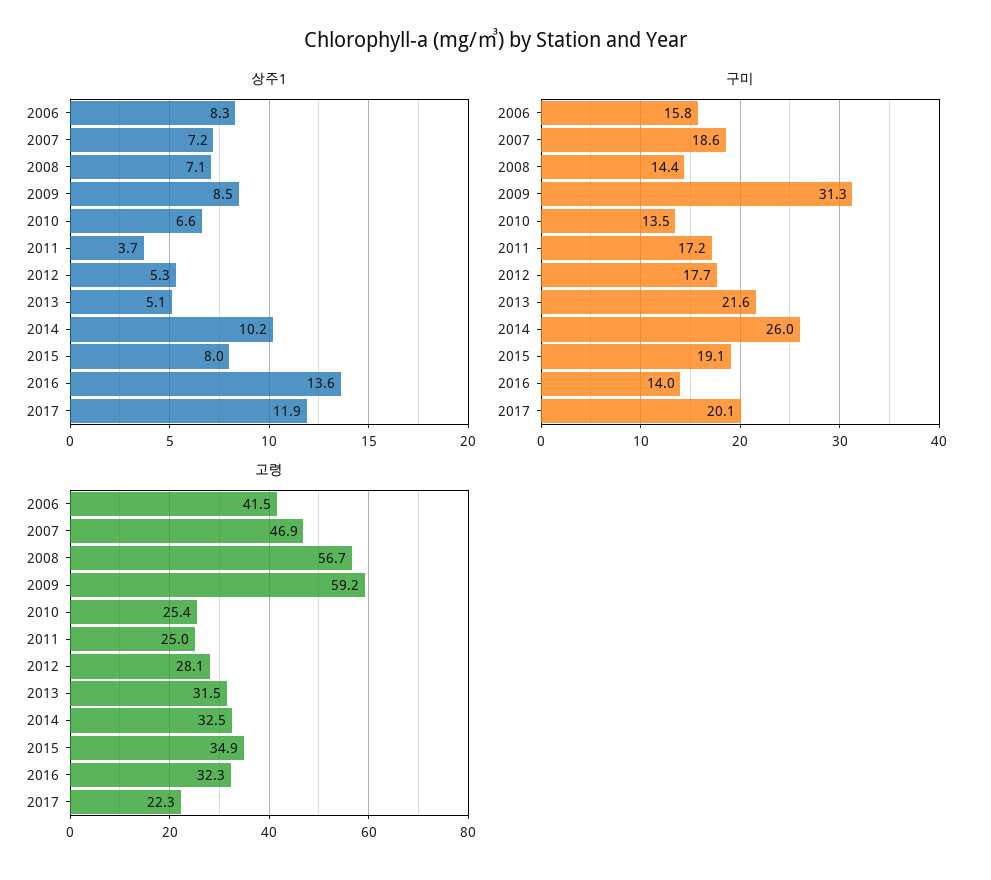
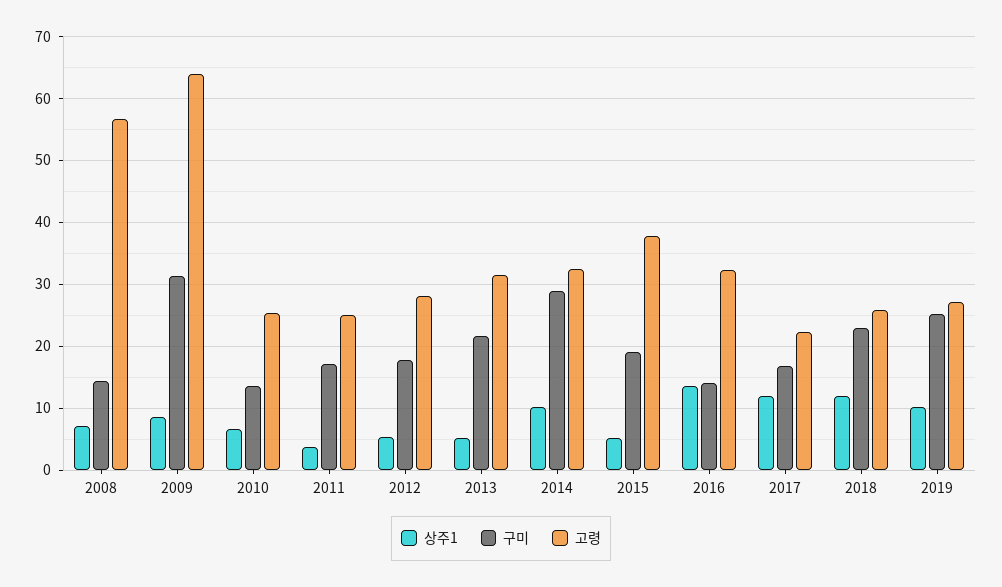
상주1, 2006: 8.3 -> none
상주1, 2007: 7.2 -> none
상주1, 2015: 8 -> 5
구미, 2006: 15.8 -> none
구미, 2007: 18.6 -> none
구미, 2014: 26 -> 29
구미, 2017: 20.1 -> 17
고령, 2006: 41.5 -> none
고령, 2007: 46.9 -> none
고령, 2009: 59.2 -> 64
고령, 2015: 34.9 -> 38
상주1, 2018: none -> 12
구미, 2018: none -> 23
고령, 2018: none -> 26
상주1, 2019: none -> 10
구미, 2019: none -> 25
고령, 2019: none -> 27

